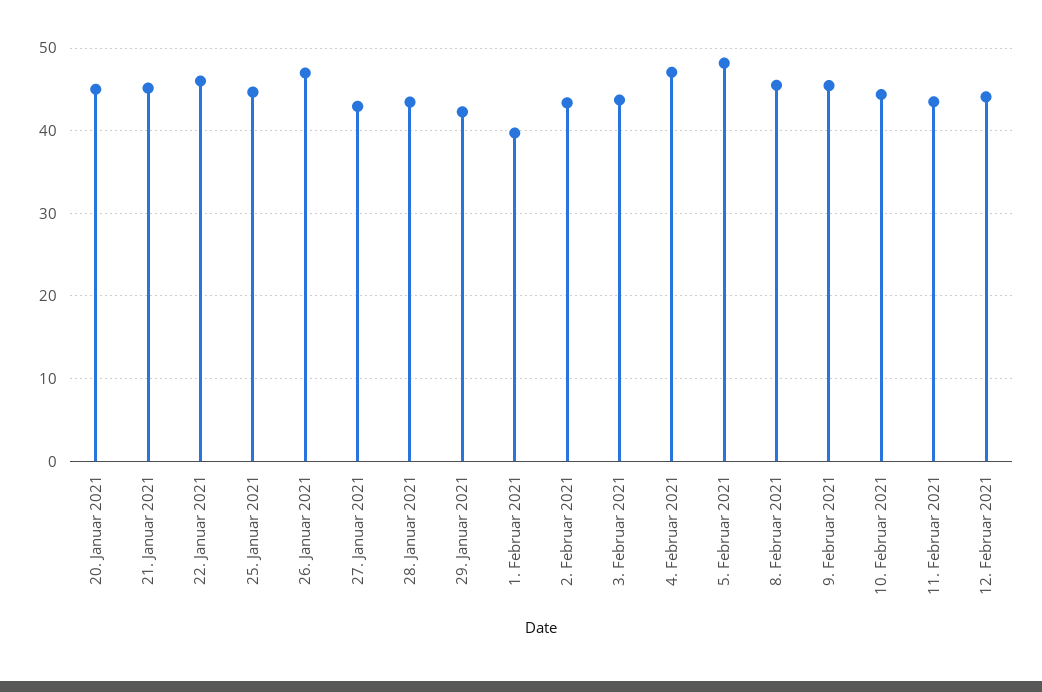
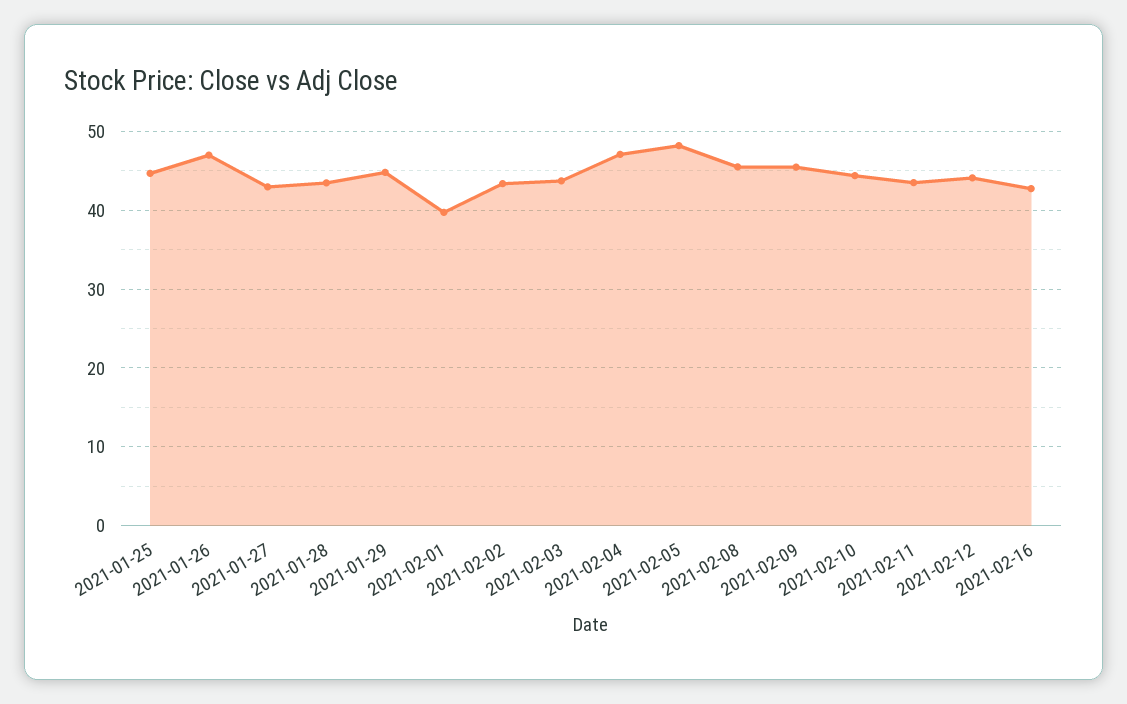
20. Januar 2021: 45 -> none
21. Januar 2021: 45 -> none
22. Januar 2021: 46 -> none
29. Januar 2021: 42 -> 45
2021-02-16: none -> 43

